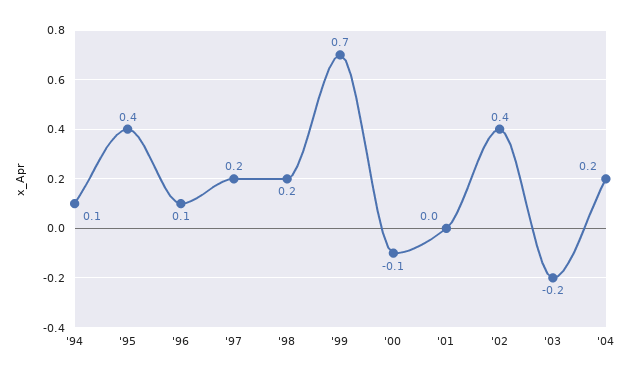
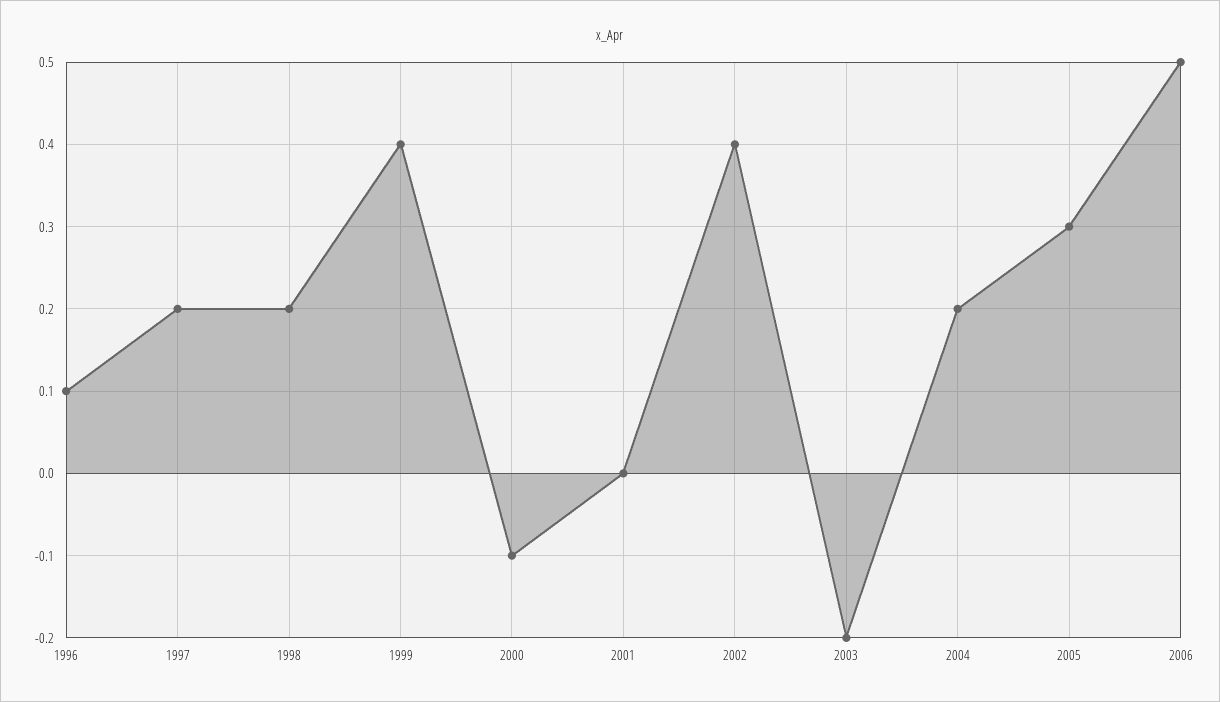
'94: 0.1 -> none
'95: 0.4 -> none
'99: 0.7 -> 0.4
2005: none -> 0.3
2006: none -> 0.5

